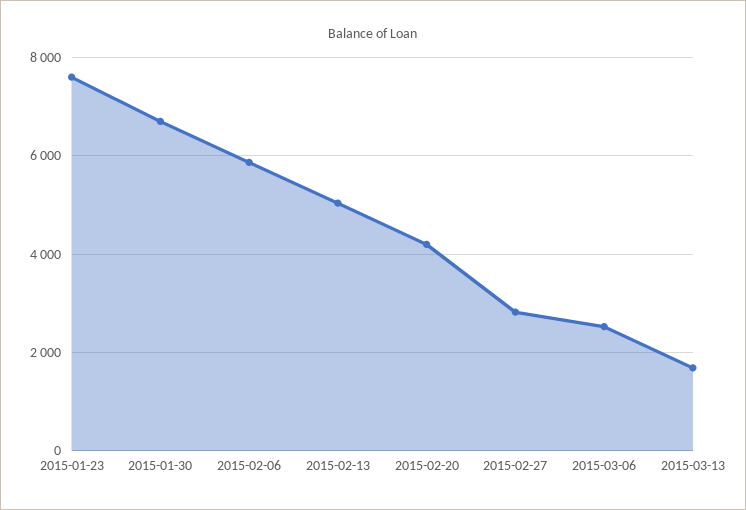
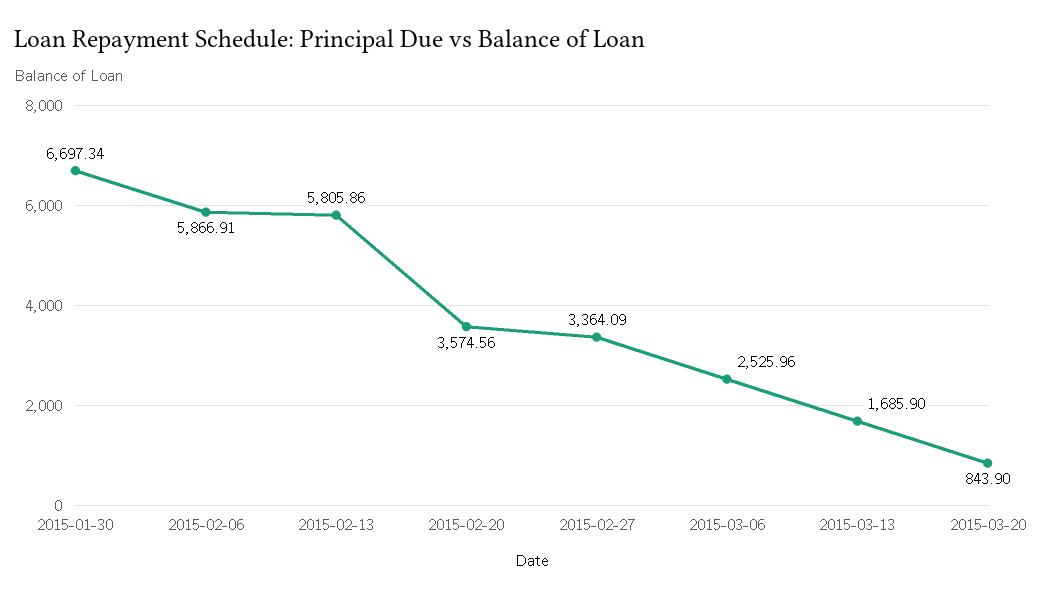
2015-01-23: 7600 -> none
2015-02-13: 5000 -> 5805.86
2015-02-20: 4200 -> 3574.56
2015-02-27: 2800 -> 3364.09
2015-03-20: none -> 843.9

